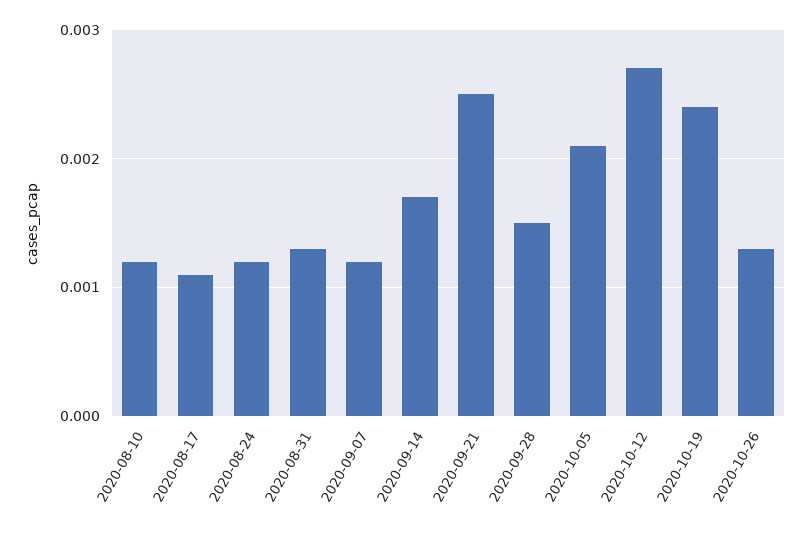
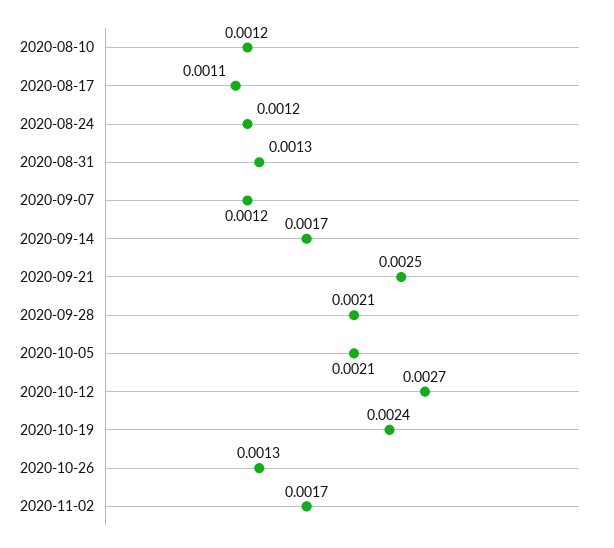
2020-09-28: 0.0015 -> 0.0021
2020-11-02: none -> 0.0017

